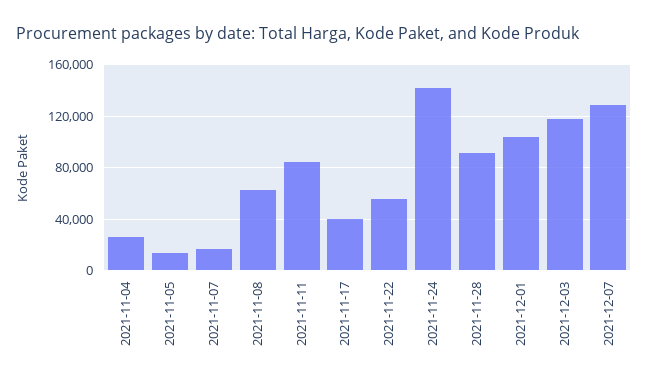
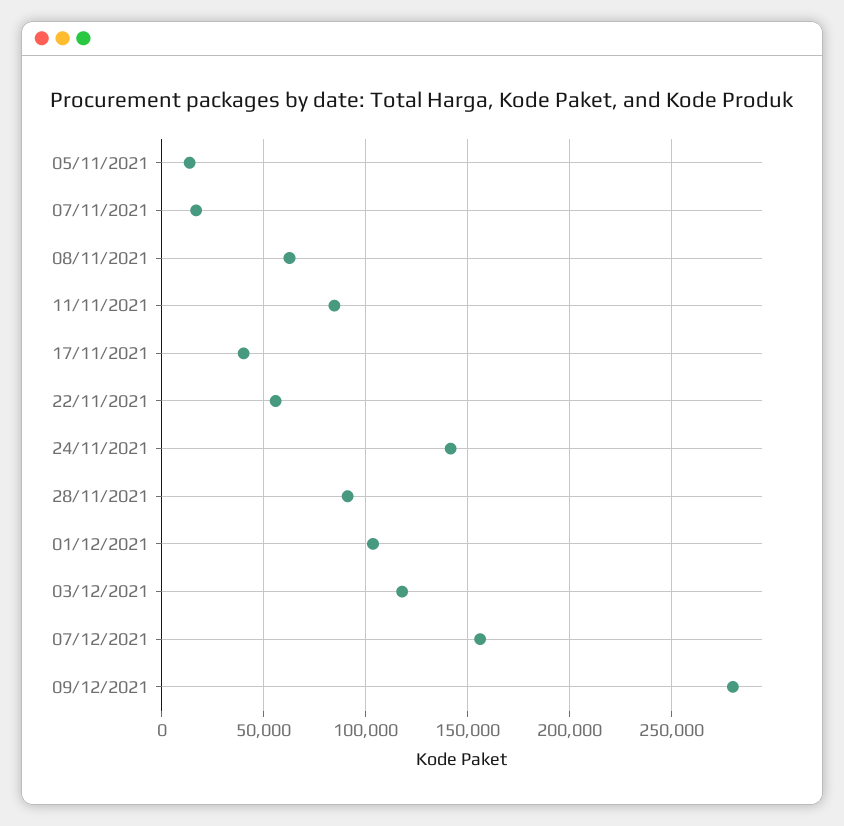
2021-11-04: 25000 -> none
2021-12-07: 130000 -> 155000
09/12/2021: none -> 280000

